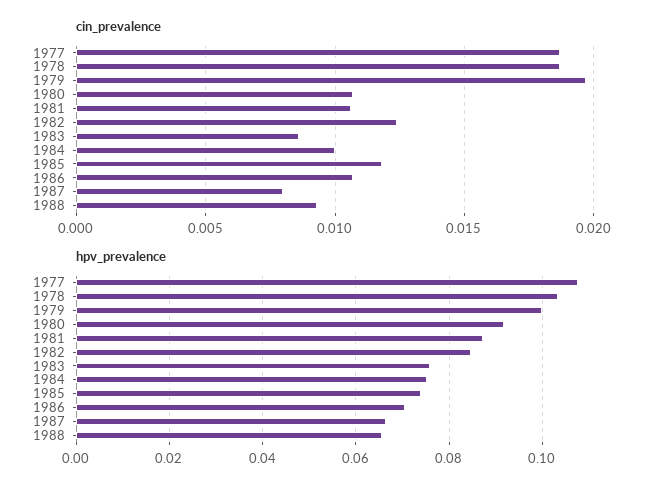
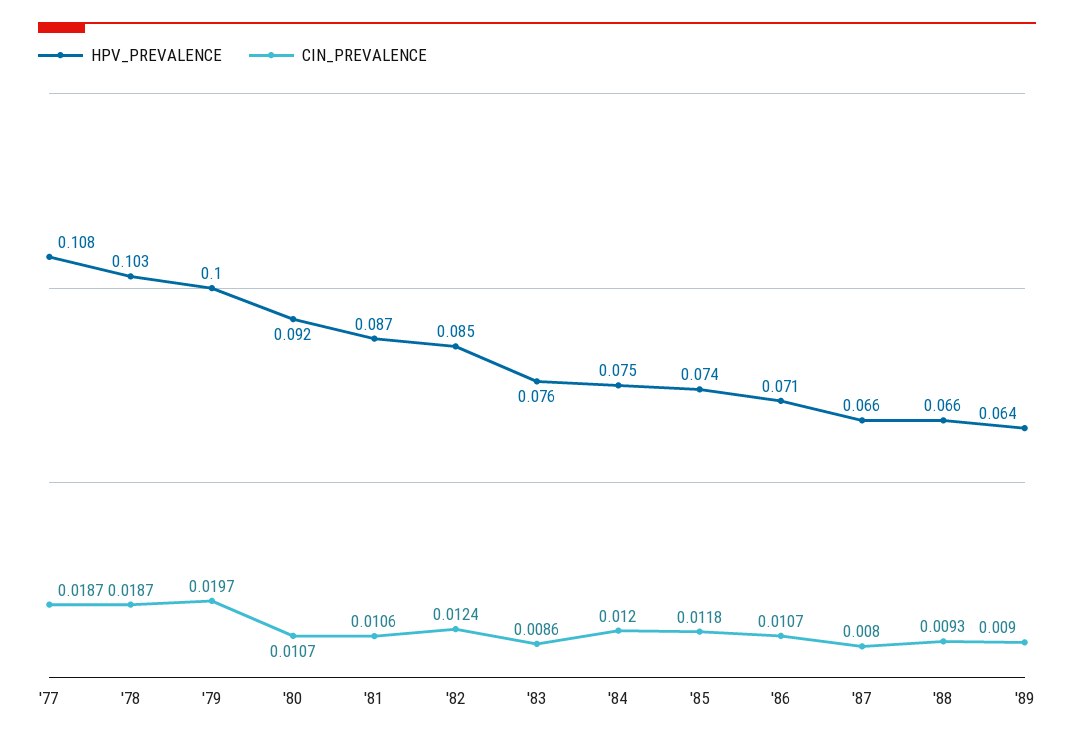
cin_prevalence, 1984: 0.01 -> 0.012
hpv_prevalence, '89: none -> 0.064
cin_prevalence, '89: none -> 0.009

